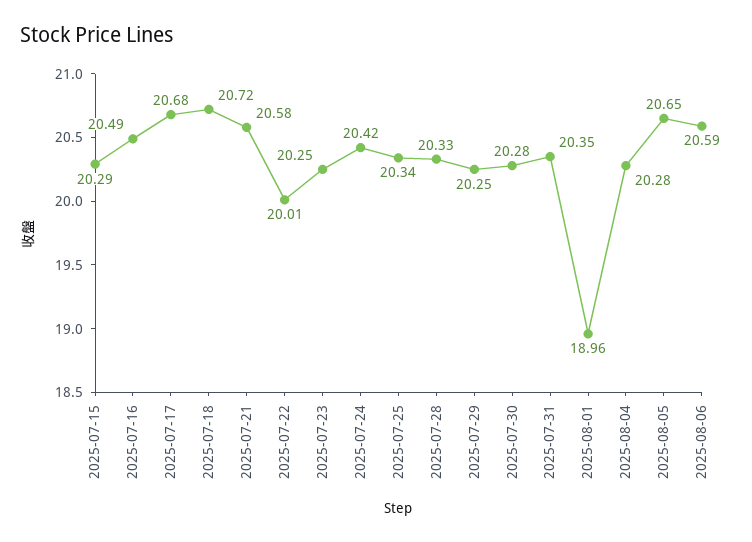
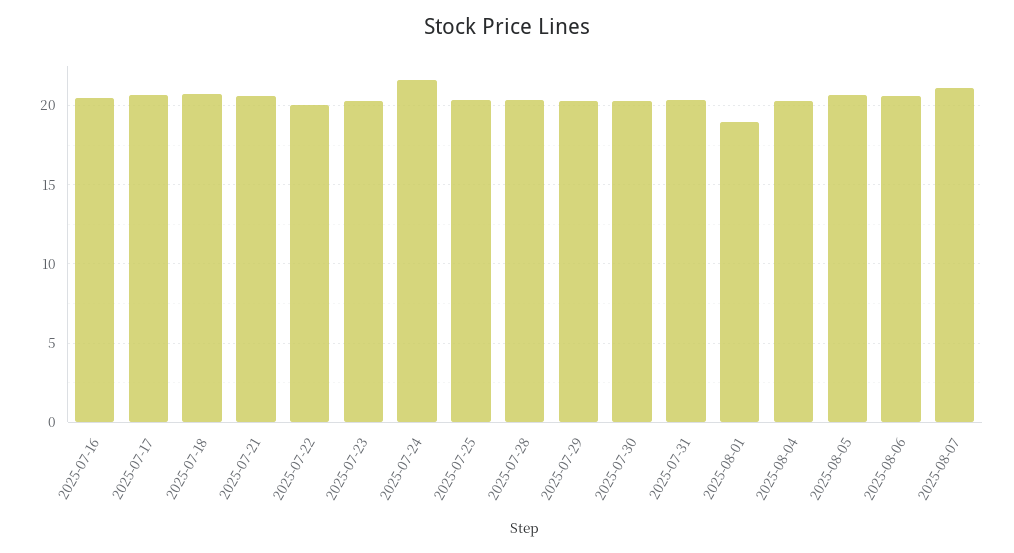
2025-07-15: 20.29 -> none
2025-07-24: 20.42 -> 21.5
2025-08-07: none -> 21

